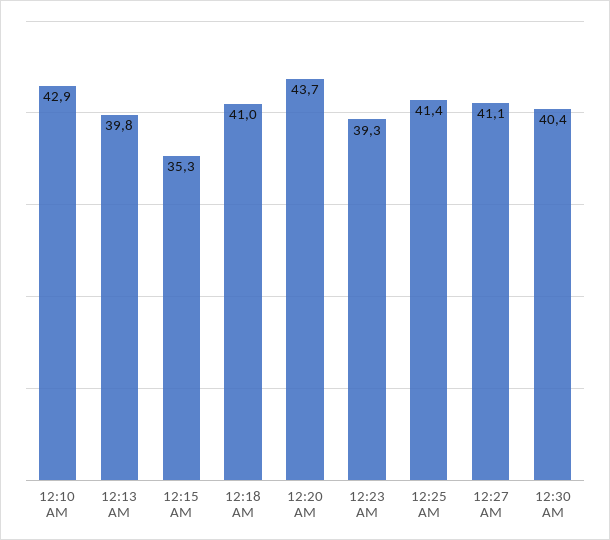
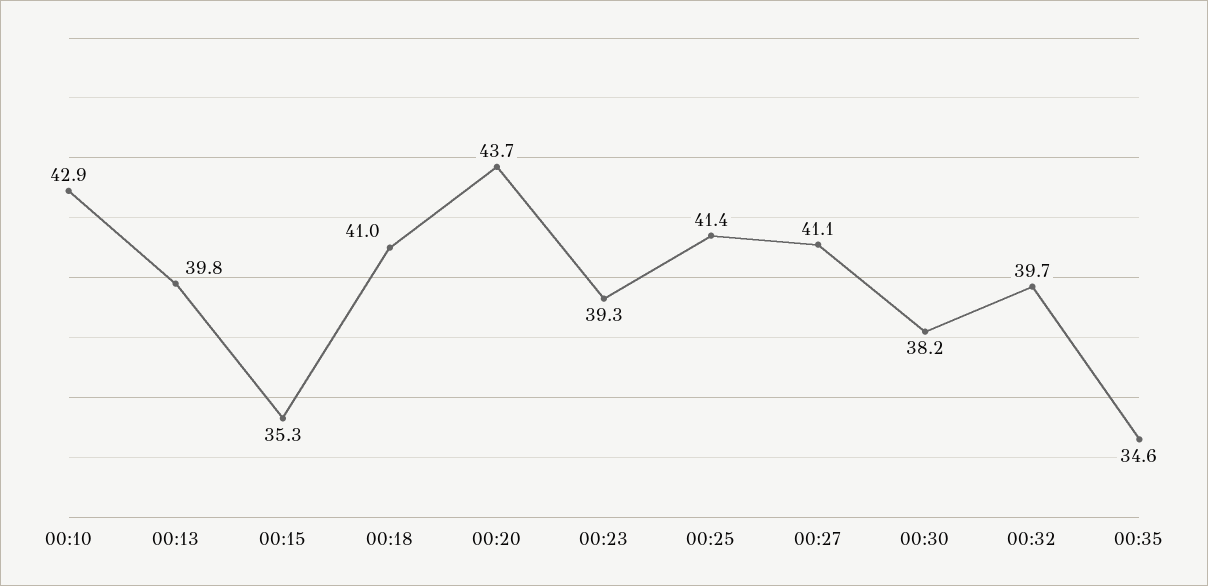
12:30 AM: 40.4 -> 38.2
00:32: none -> 39.7
00:35: none -> 34.6

